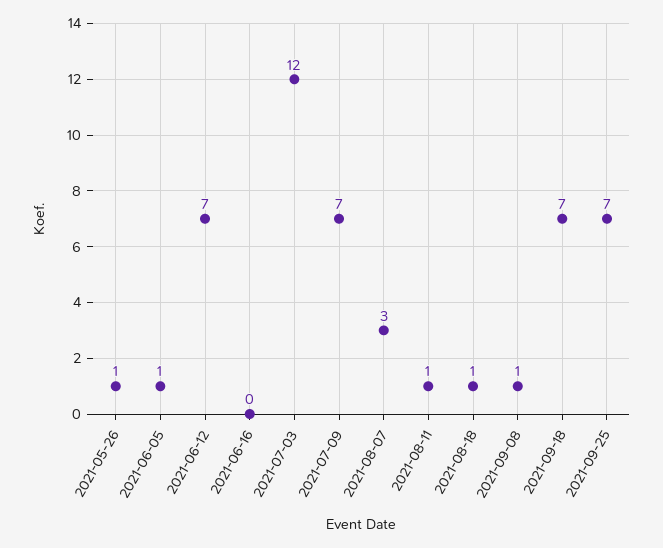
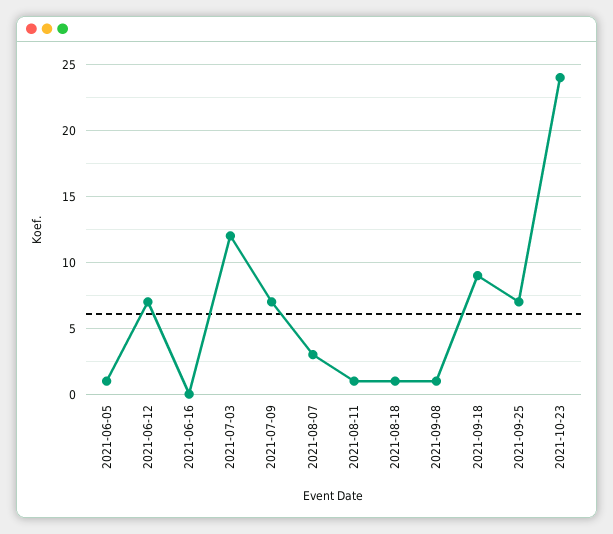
2021-05-26: 1 -> none
2021-09-18: 7 -> 9
2021-10-23: none -> 24

